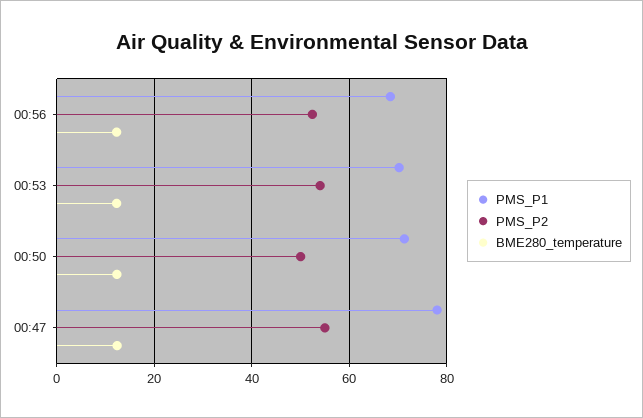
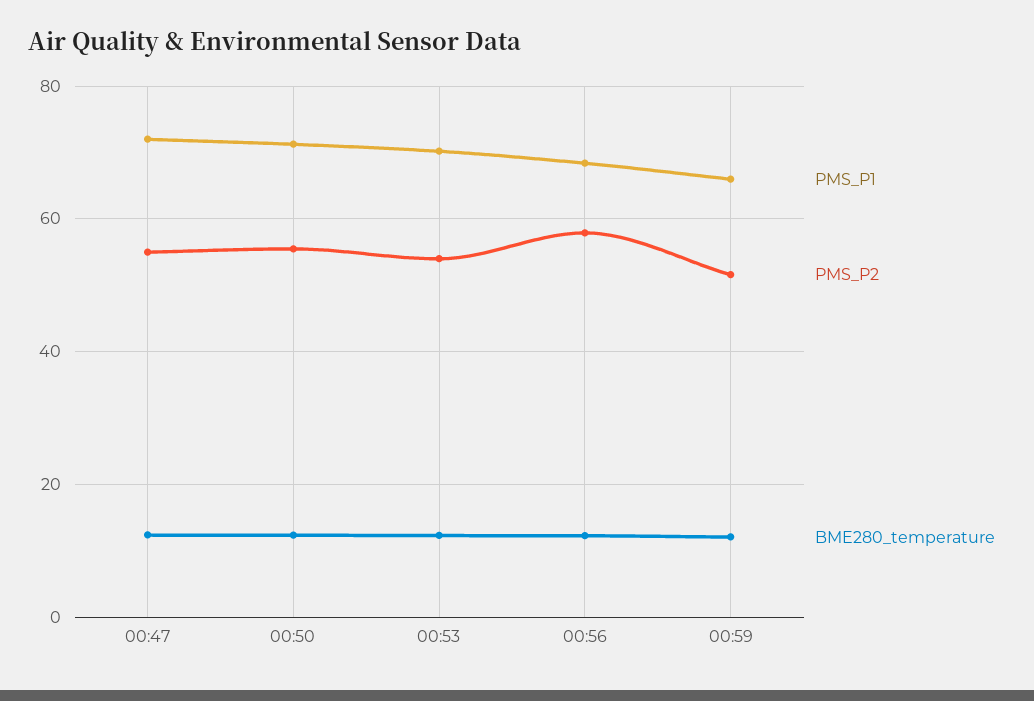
PMS_P2, 00:56: 52 -> 58
PMS_P2, 00:50: 50 -> 56
PMS_P1, 00:47: 78 -> 72
PMS_P1, 00:59: none -> 66
PMS_P2, 00:59: none -> 52
BME280_temperature, 00:59: none -> 12

